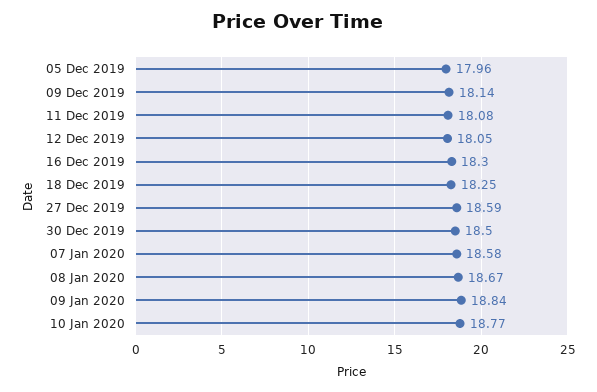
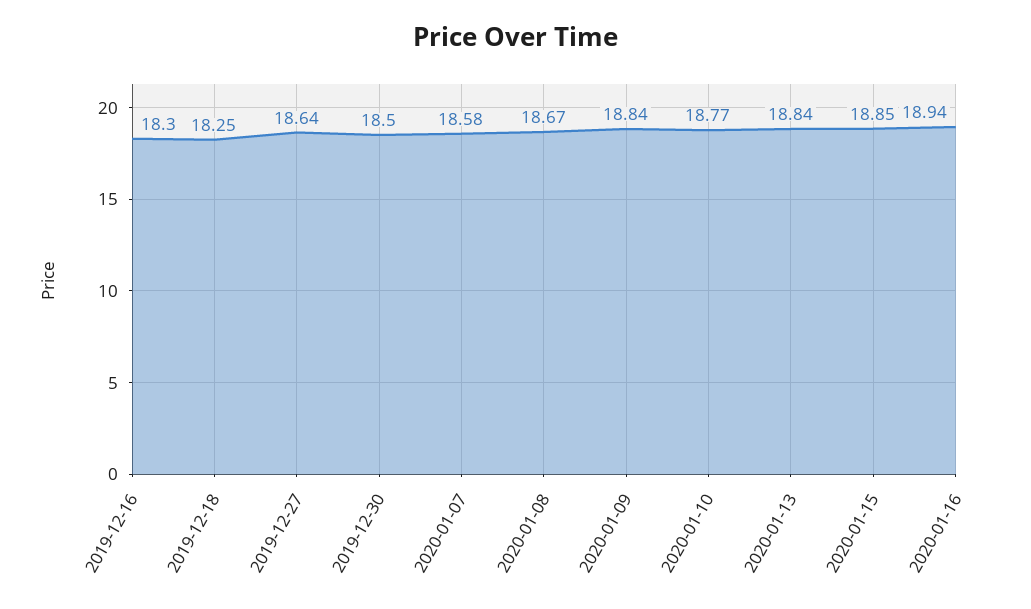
05 Dec 2019: 17.96 -> none
09 Dec 2019: 18.14 -> none
11 Dec 2019: 18.08 -> none
12 Dec 2019: 18.05 -> none
27 Dec 2019: 18.59 -> 18.64
2020-01-13: none -> 18.84
2020-01-15: none -> 18.85
2020-01-16: none -> 18.94

